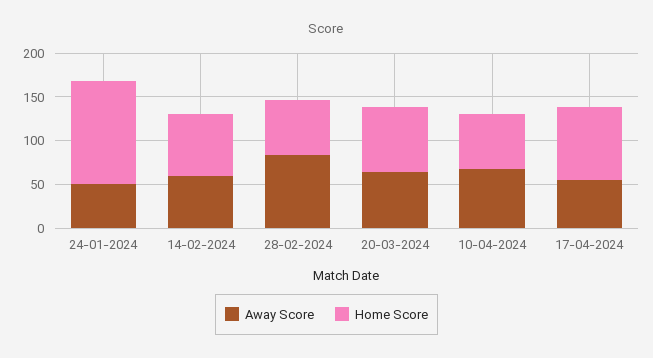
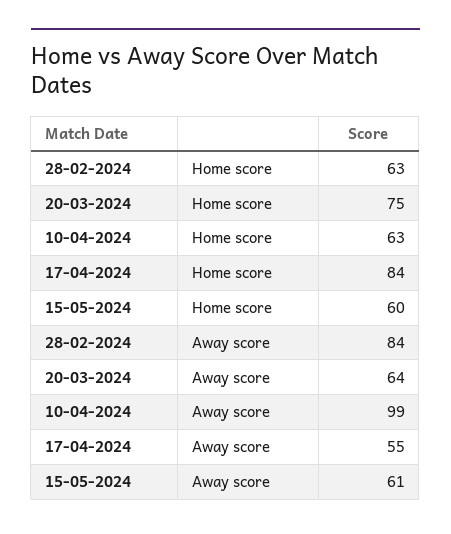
Away Score, 24-01-2024: 50 -> none
Home Score, 24-01-2024: 120 -> none
Away Score, 14-02-2024: 60 -> none
Home Score, 14-02-2024: 70 -> none
Away Score, 10-04-2024: 70 -> 99
Home Score, 15-05-2024: none -> 60
Away Score, 15-05-2024: none -> 61

